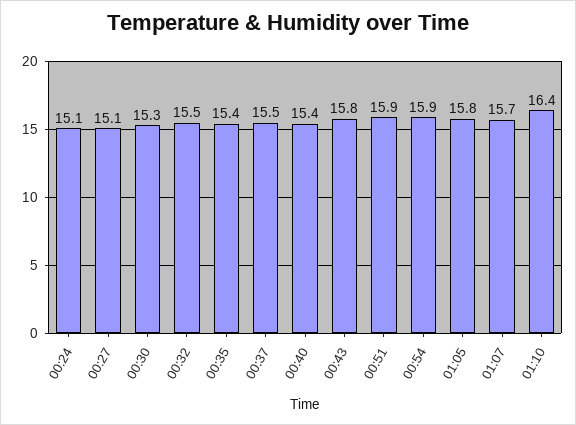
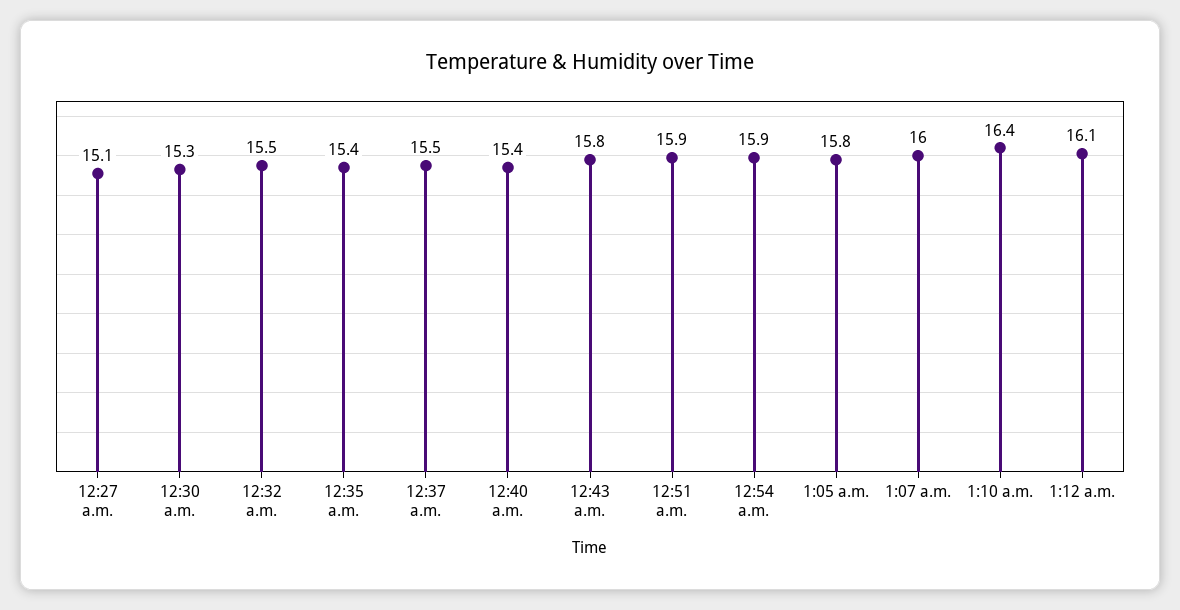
00:24: 15.1 -> none
01:07: 15.7 -> 16
1:12 a.m.: none -> 16.1

